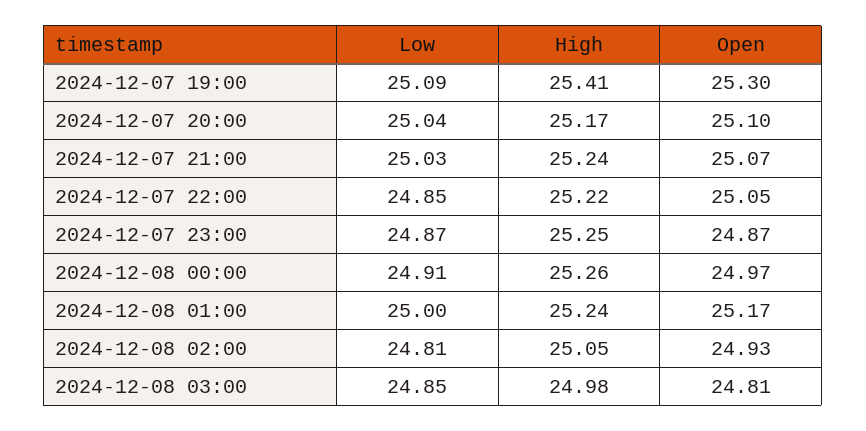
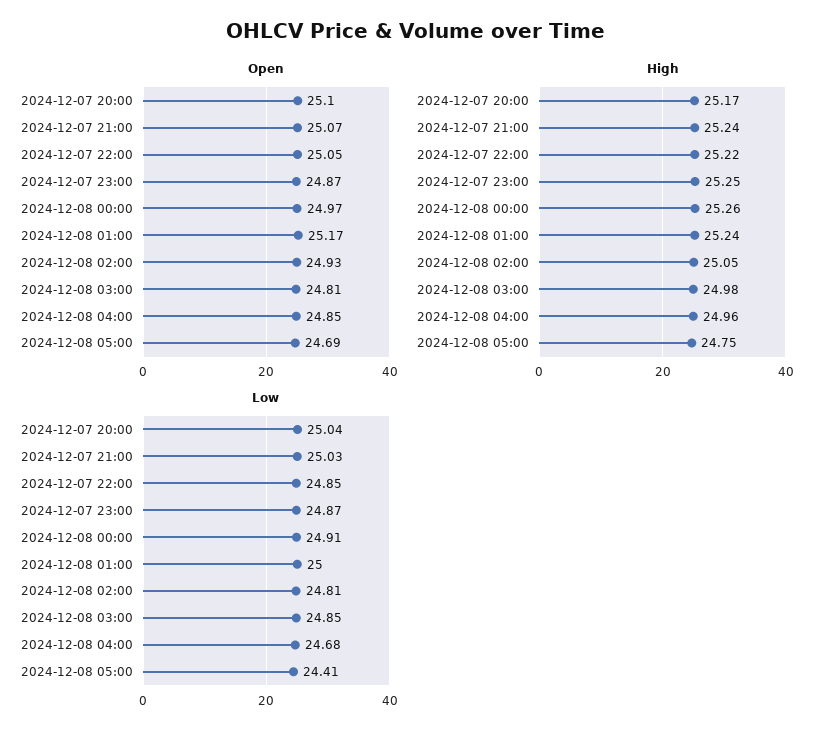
Low, 2024-12-07 19:00: 25.09 -> none
High, 2024-12-07 19:00: 25.41 -> none
Open, 2024-12-07 19:00: 25.3 -> none
Open, 2024-12-08 04:00: none -> 24.85
Open, 2024-12-08 05:00: none -> 24.69
High, 2024-12-08 04:00: none -> 24.96
High, 2024-12-08 05:00: none -> 24.75
Low, 2024-12-08 04:00: none -> 24.68
Low, 2024-12-08 05:00: none -> 24.41

